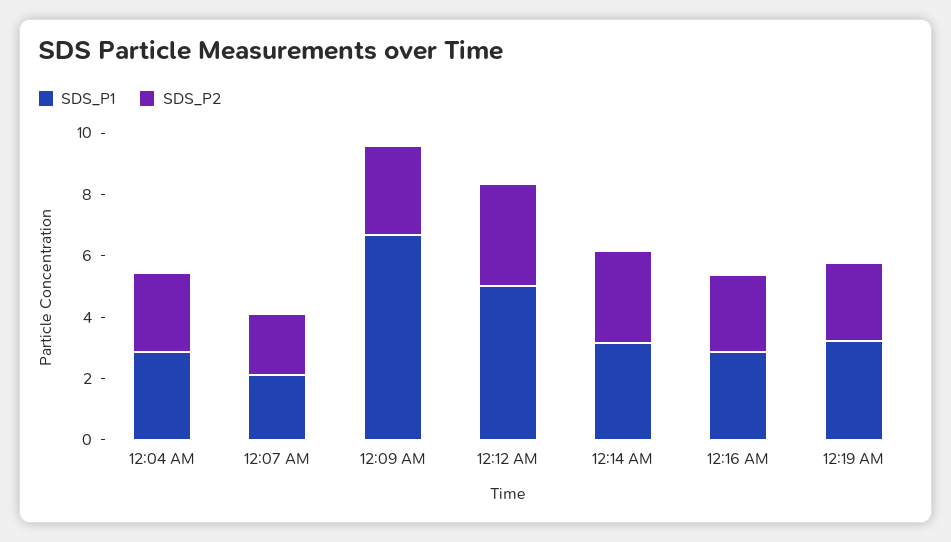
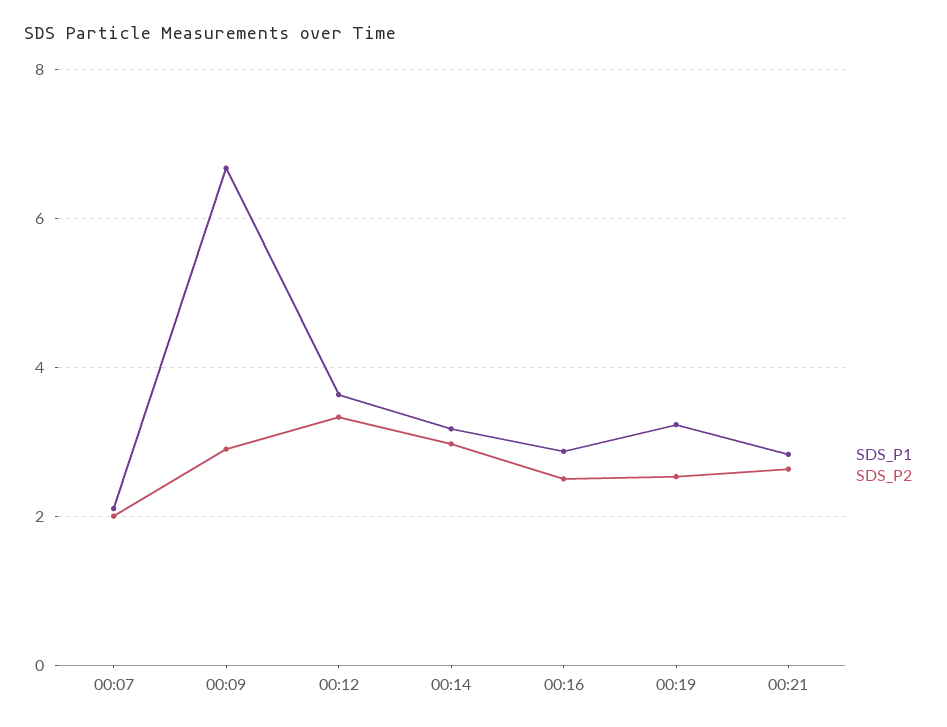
SDS_P1, 12:04 AM: 3 -> none
SDS_P2, 12:04 AM: 2.5 -> none
SDS_P1, 12:12 AM: 5 -> 3.6
SDS_P1, 00:21: none -> 2.8
SDS_P2, 00:21: none -> 2.6

